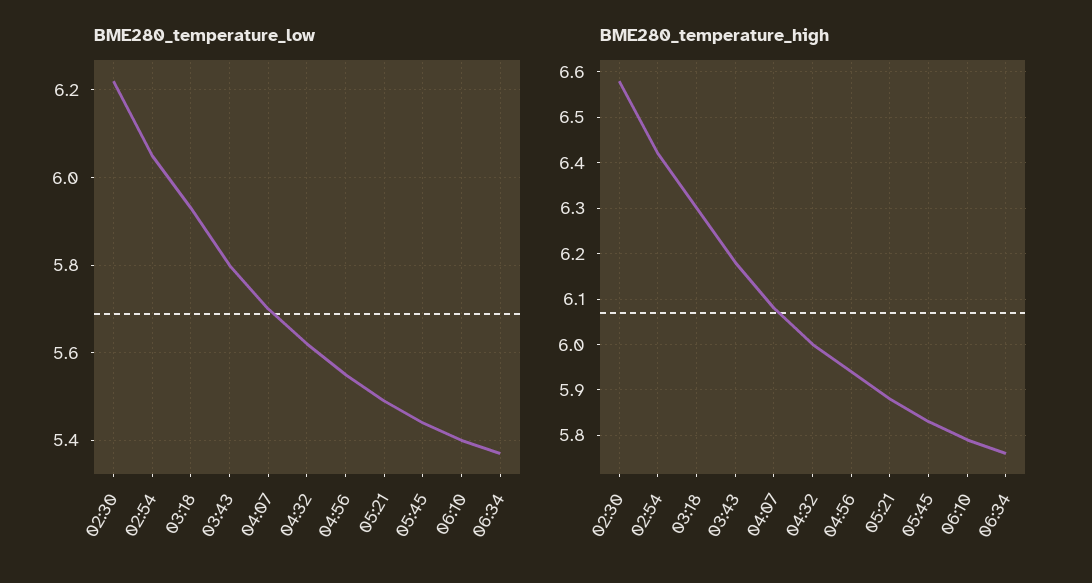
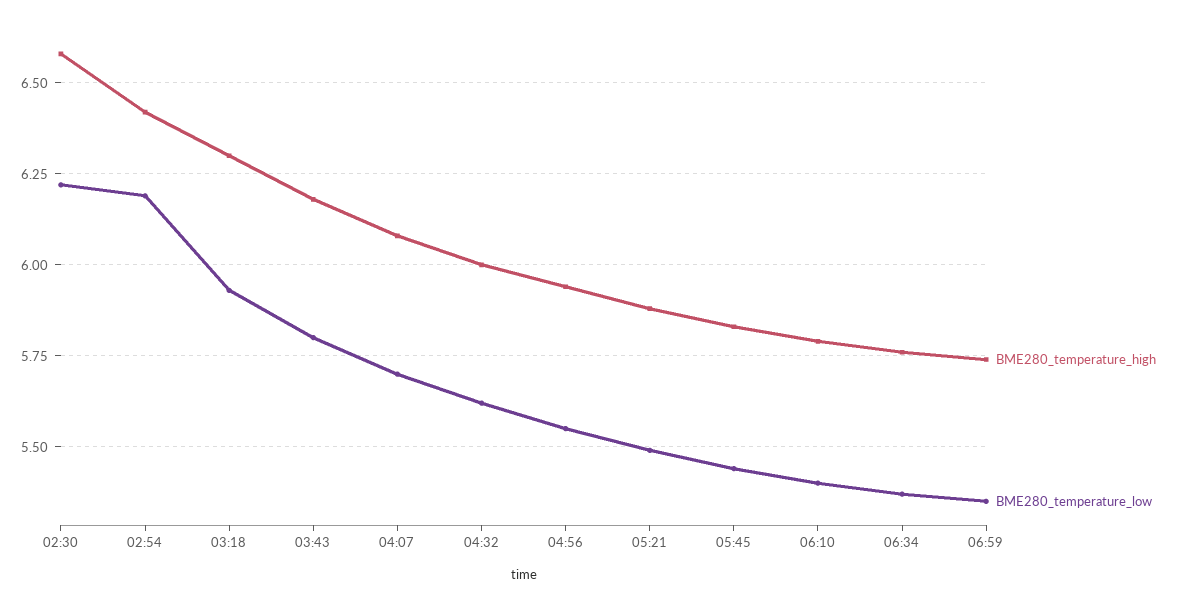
BME280_temperature_low, 02:54: 6.05 -> 6.2
BME280_temperature_high, 06:59: none -> 5.75
BME280_temperature_low, 06:59: none -> 5.35

